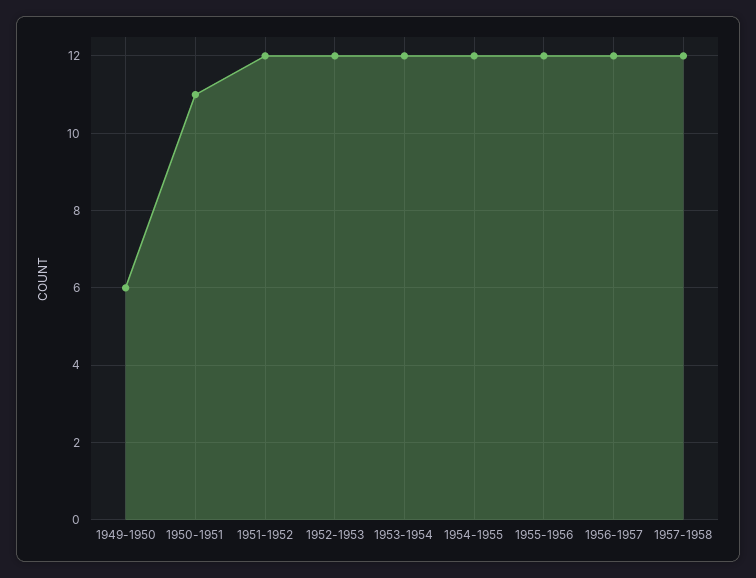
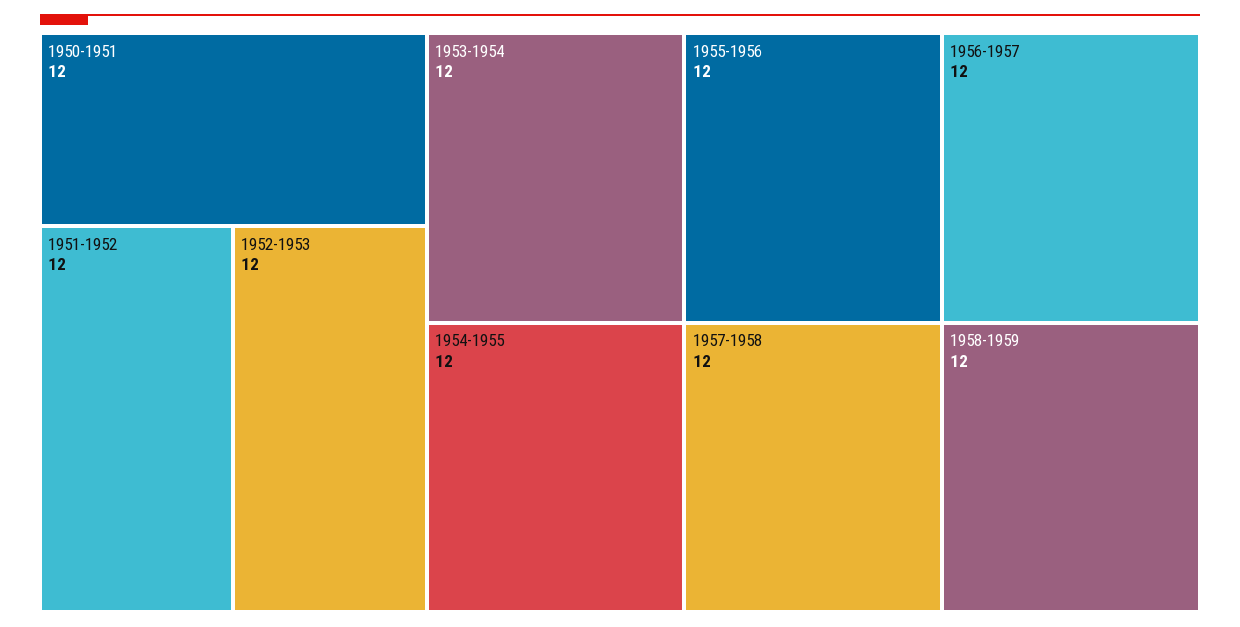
1949-1950: 6 -> none
1950-1951: 11 -> 12
1958-1959: none -> 12

